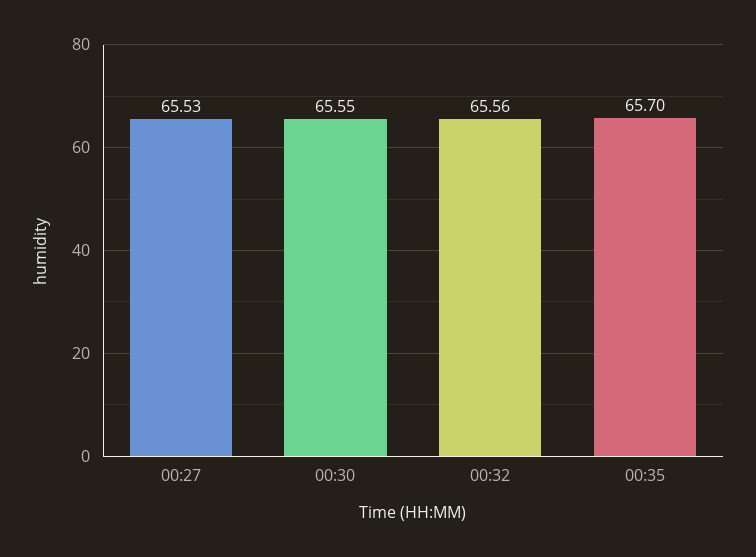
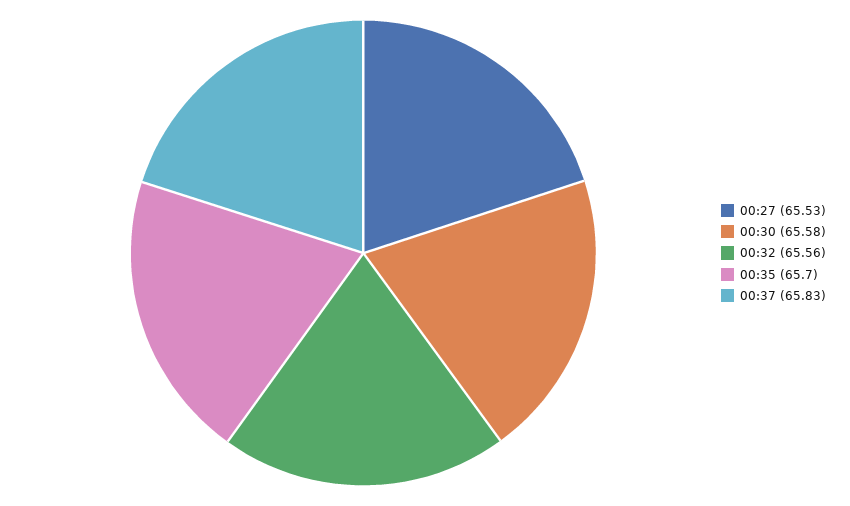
00:30: 65.55 -> 65.58
00:37: none -> 65.83

